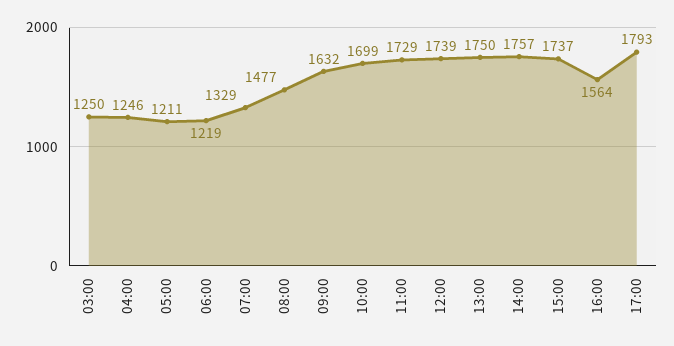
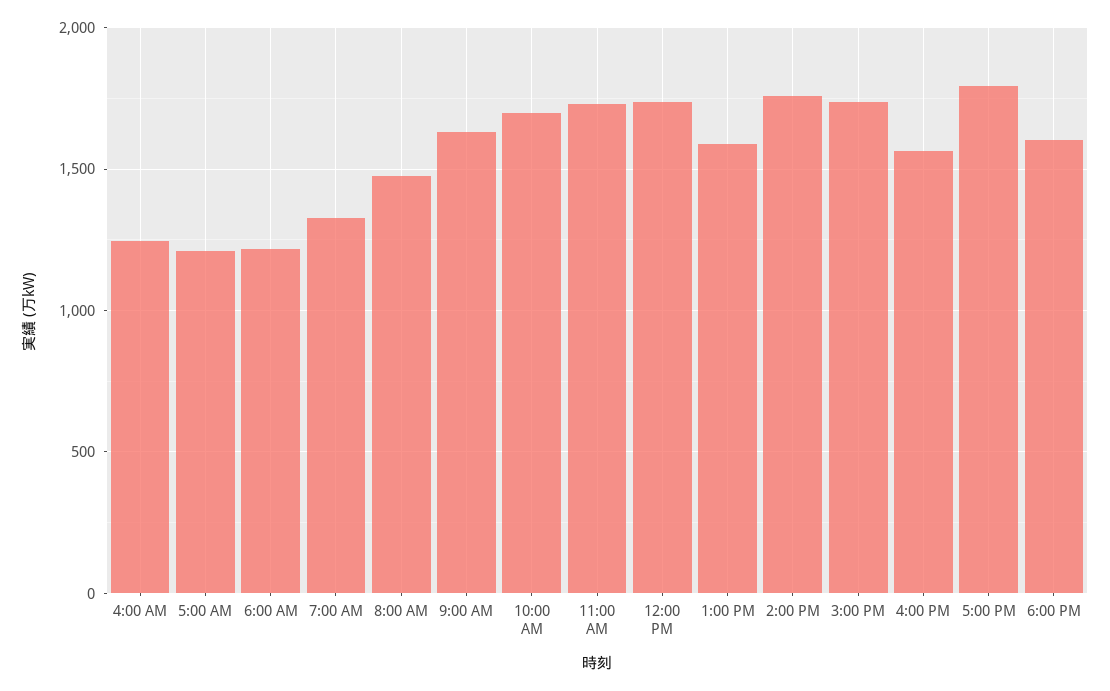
03:00: 1250 -> none
13:00: 1750 -> 1600
6:00 PM: none -> 1600

